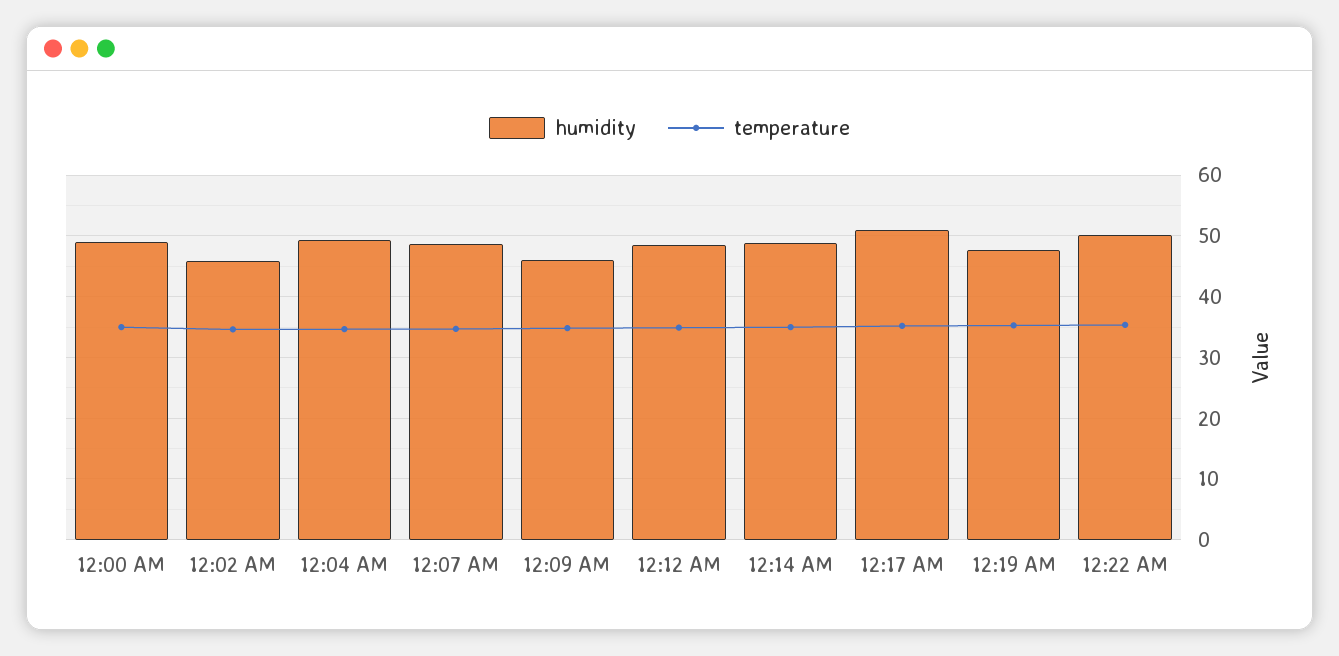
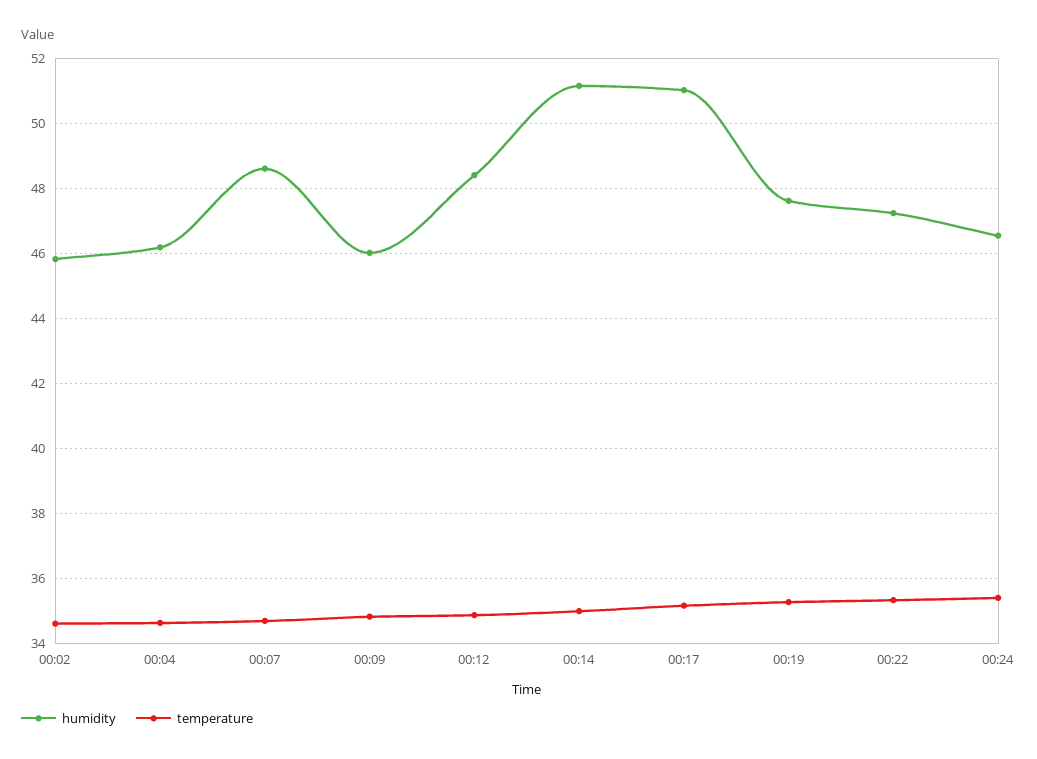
humidity, 12:00 AM: 49 -> none
temperature, 12:00 AM: 35 -> none
humidity, 12:04 AM: 49 -> 46.2
humidity, 12:14 AM: 49 -> 51.2
humidity, 12:22 AM: 50 -> 47.2
humidity, 00:24: none -> 46.6
temperature, 00:24: none -> 35.4

